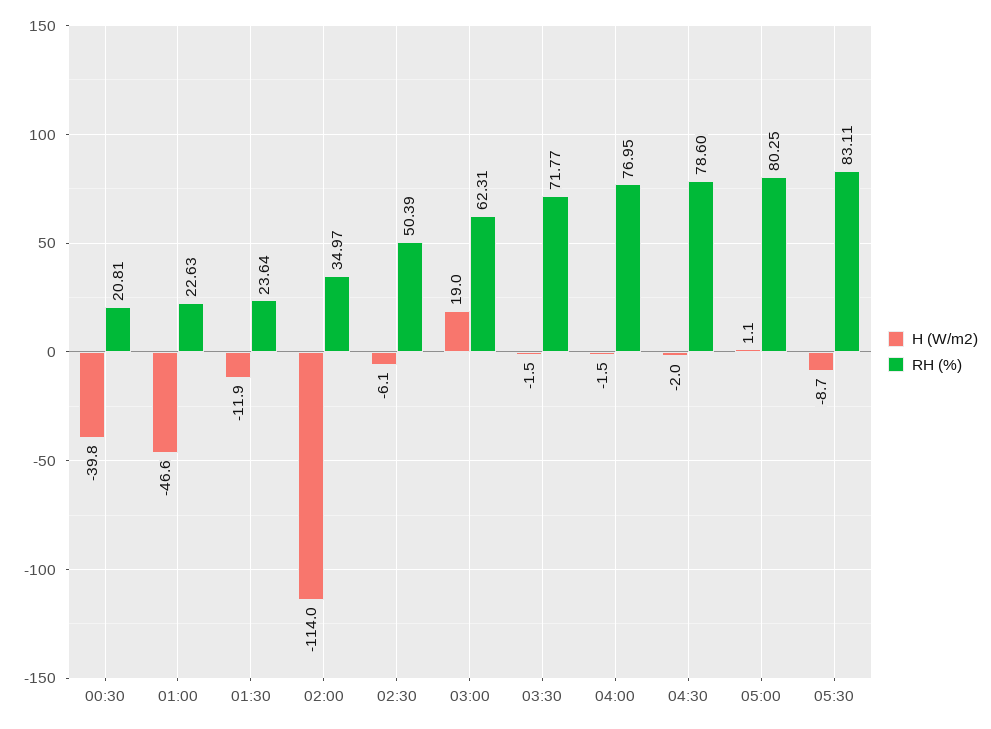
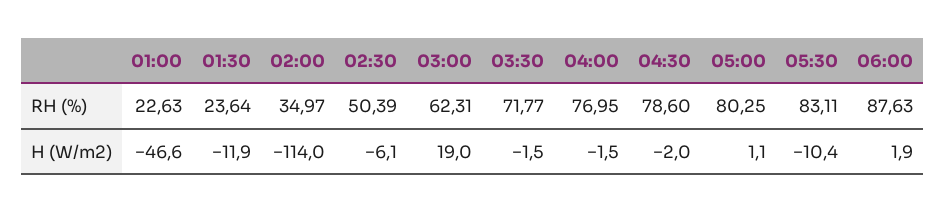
H (W/m2), 00:30: -39.8 -> none
RH (%), 00:30: 20.81 -> none
H (W/m2), 05:30: -8.7 -> -10.4
RH (%), 06:00: none -> 87.63
H (W/m2), 06:00: none -> 1.9

